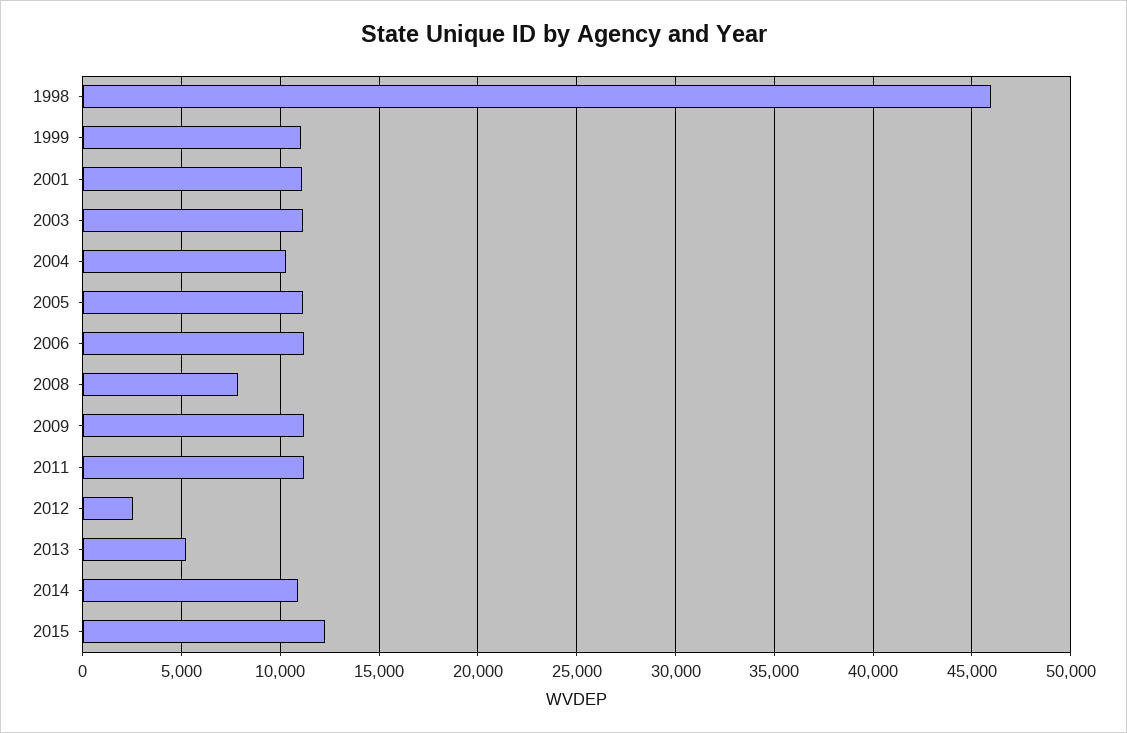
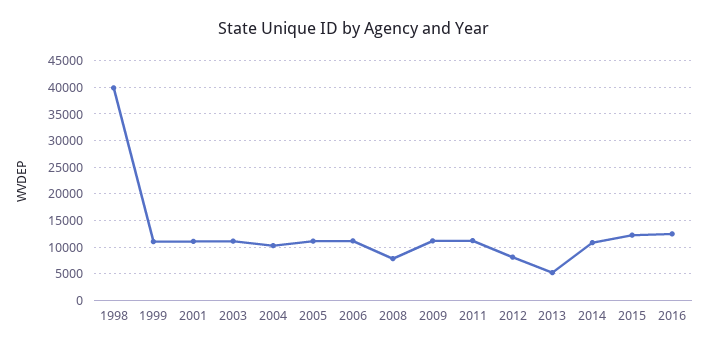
1998: 46000 -> 40000
2012: 2500 -> 7500
2016: none -> 12500

